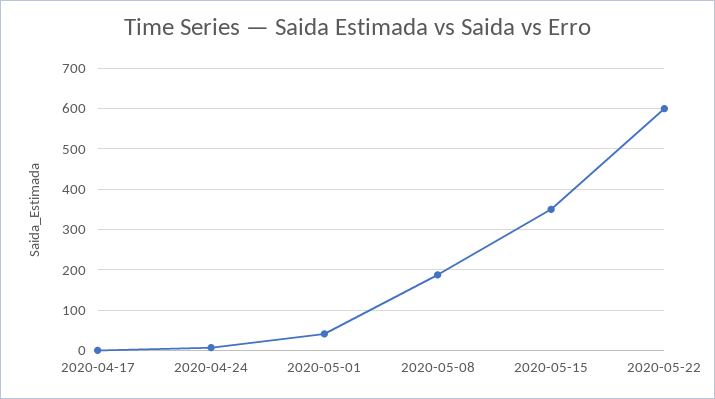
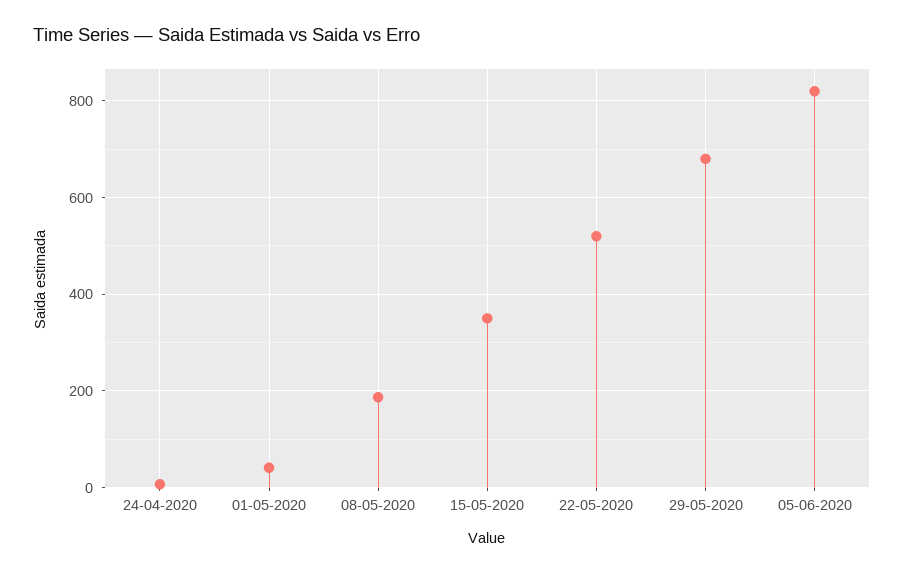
2020-04-17: 0 -> none
2020-05-22: 600 -> 520
29-05-2020: none -> 680
05-06-2020: none -> 820

